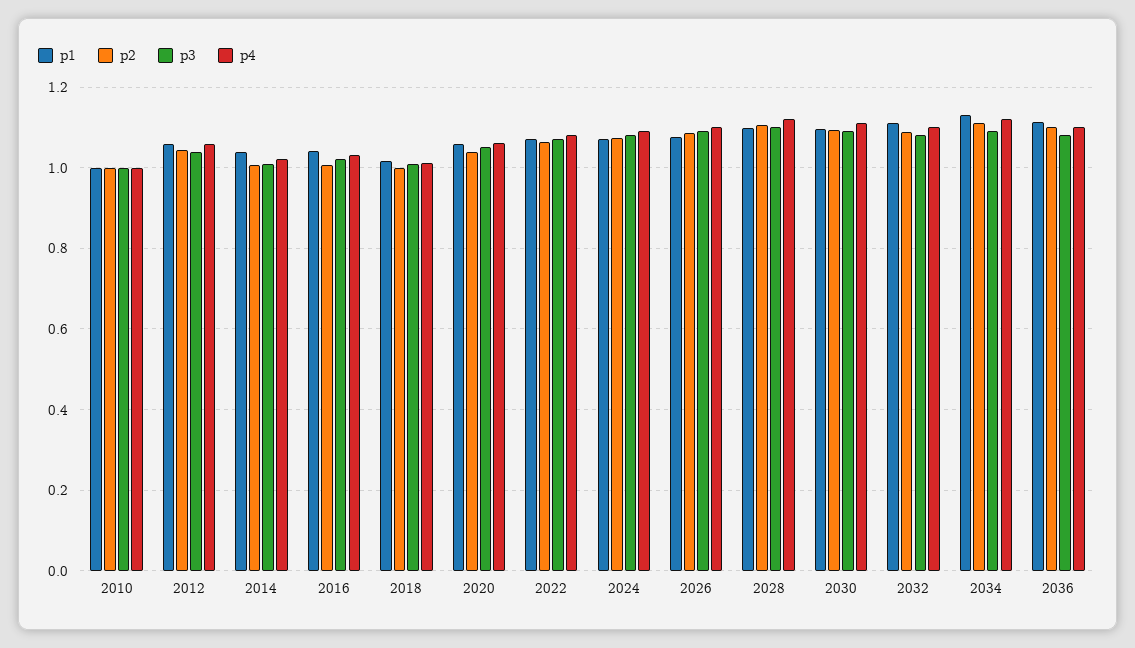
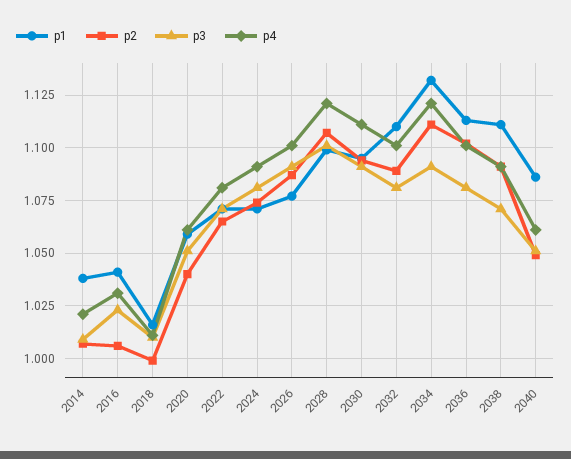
p1, 2010: 1 -> none
p2, 2010: 1 -> none
p3, 2010: 1 -> none
p4, 2010: 1 -> none
p1, 2012: 1.06 -> none
p2, 2012: 1.04 -> none
p3, 2012: 1.04 -> none
p4, 2012: 1.06 -> none
p1, 2038: none -> 1.11
p2, 2038: none -> 1.09
p3, 2038: none -> 1.07
p4, 2038: none -> 1.09
p1, 2040: none -> 1.085
p2, 2040: none -> 1.05
p3, 2040: none -> 1.05
p4, 2040: none -> 1.06

